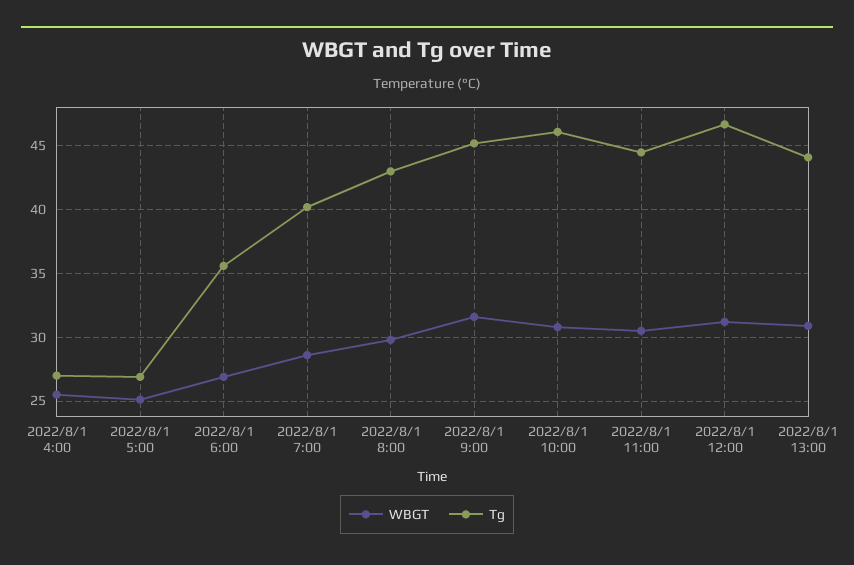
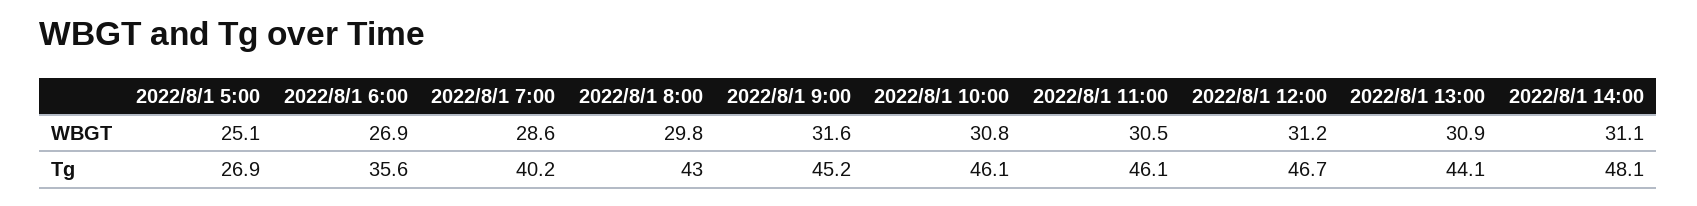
WBGT, 2022/8/1 4:00: 25.5 -> none
Tg, 2022/8/1 4:00: 27 -> none
Tg, 2022/8/1 11:00: 44.5 -> 46.1
WBGT, 2022/8/1 14:00: none -> 31.1
Tg, 2022/8/1 14:00: none -> 48.1

